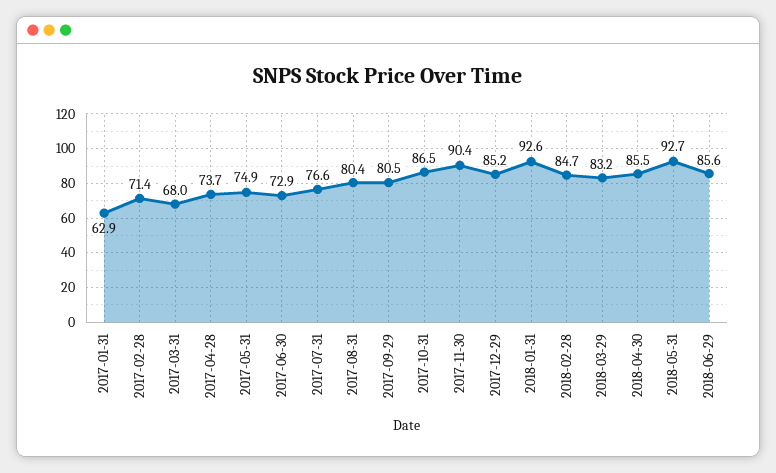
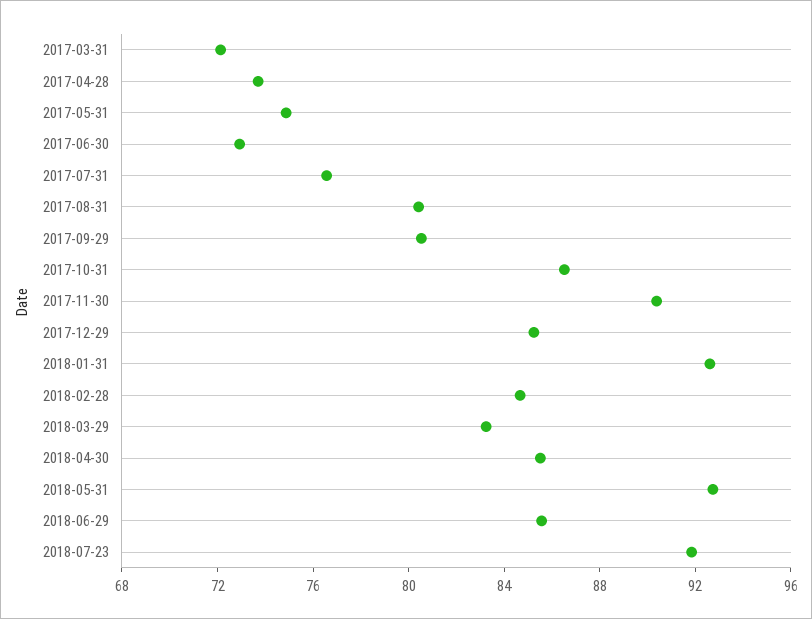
2017-01-31: 62.9 -> none
2017-02-28: 71.4 -> none
2017-03-31: 68 -> 72
2018-07-23: none -> 92

